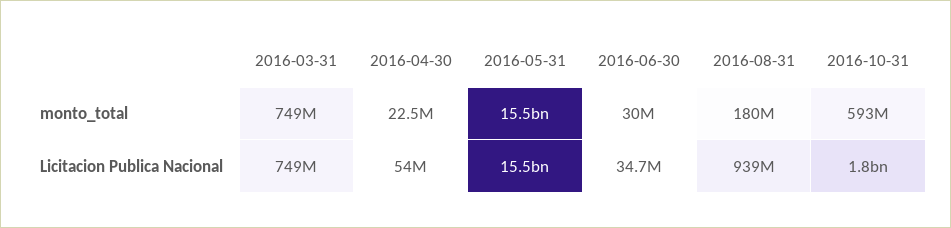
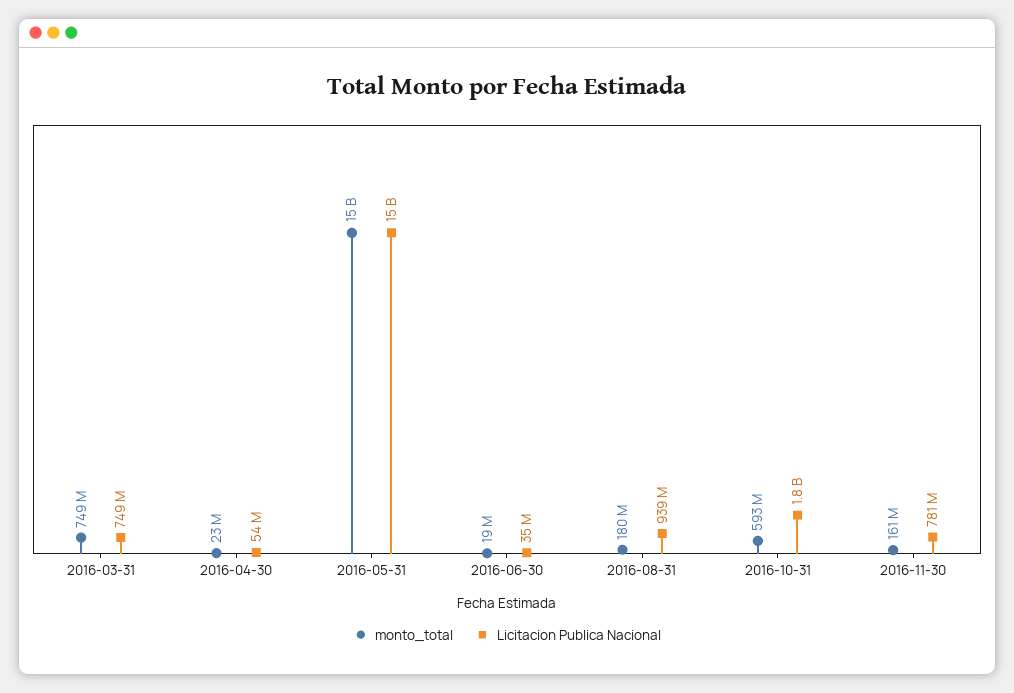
monto_total, 2016-06-30: 30000000 -> 19000000
monto_total, 2016-11-30: none -> 161000000
Licitacion Publica Nacional, 2016-11-30: none -> 781000000

